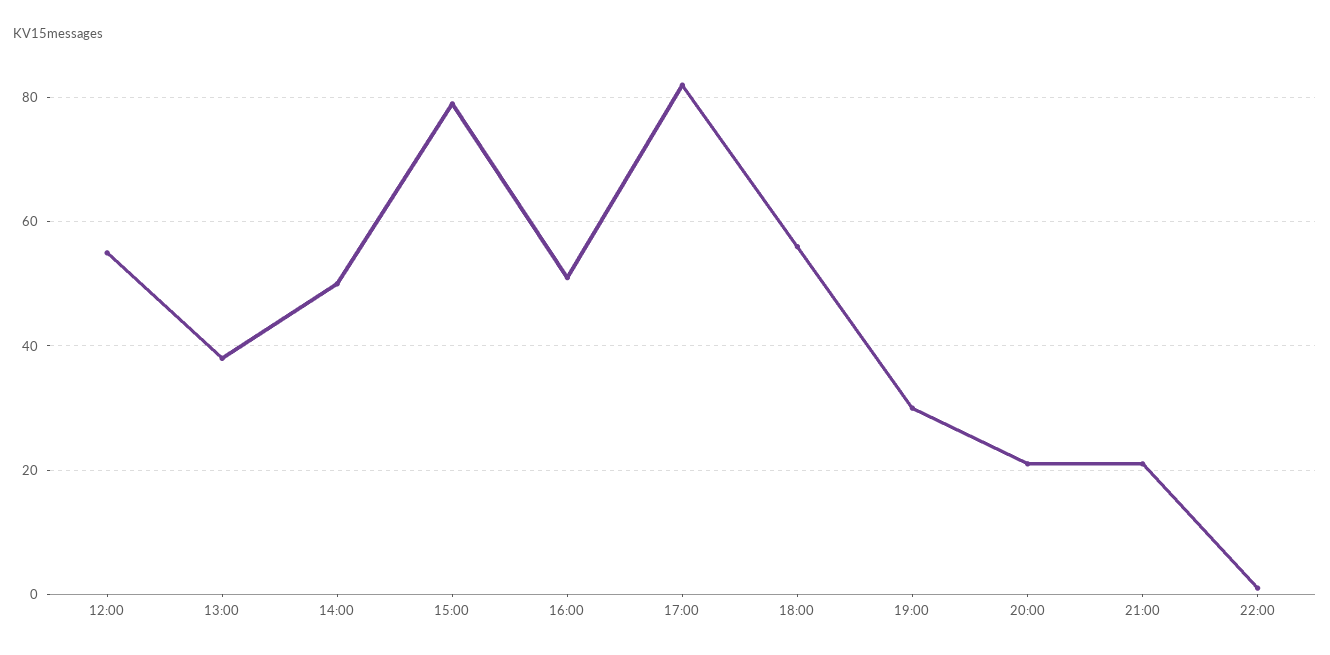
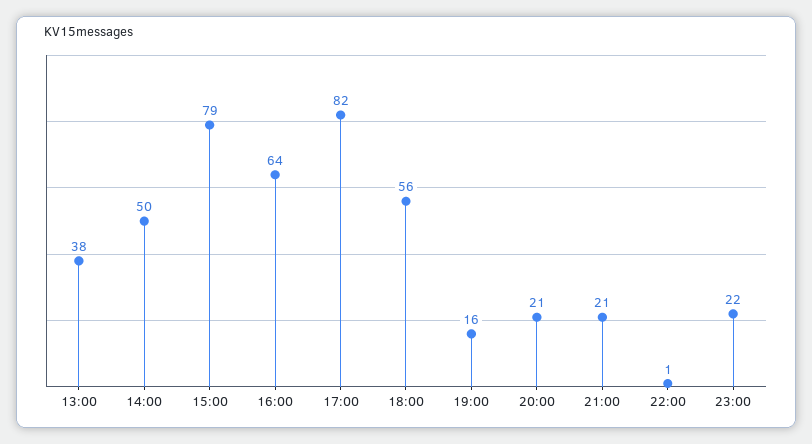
12:00: 55 -> none
16:00: 50 -> 64
19:00: 30 -> 16
23:00: none -> 22

